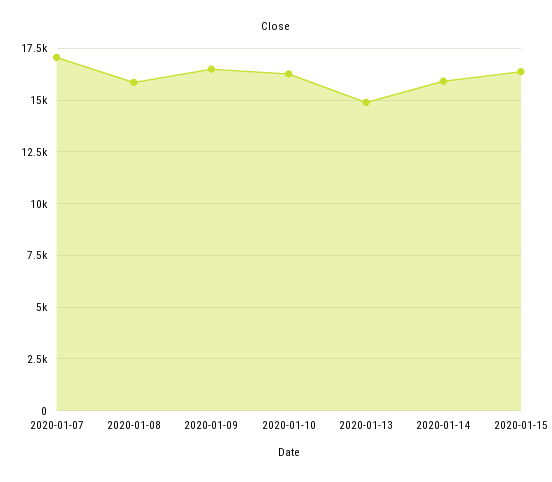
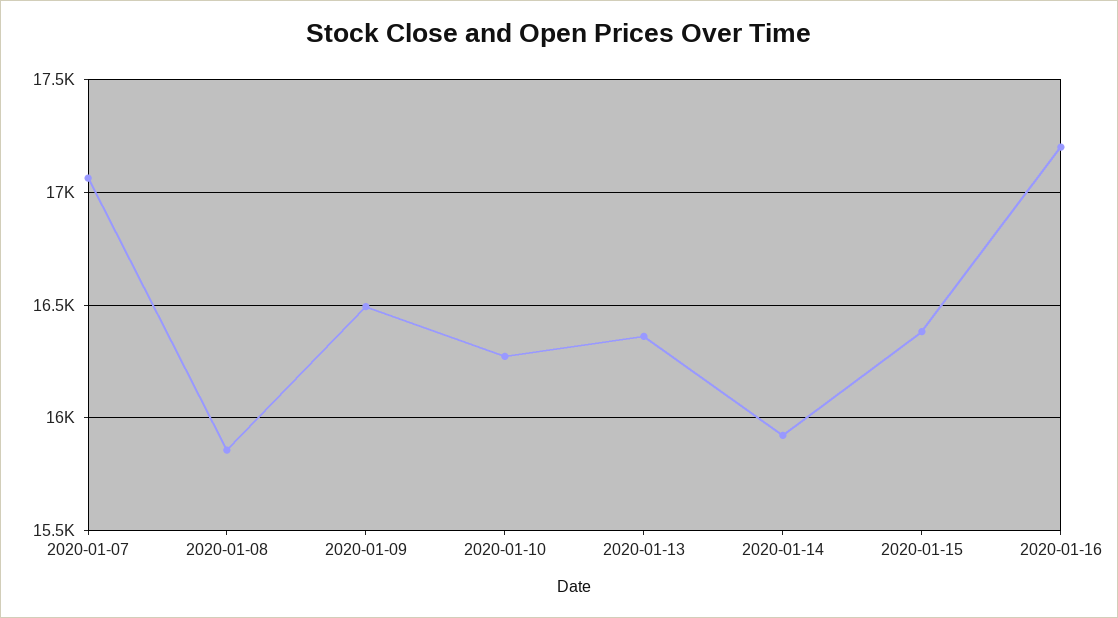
2020-01-13: 15000 -> 16350
2020-01-16: none -> 17200

